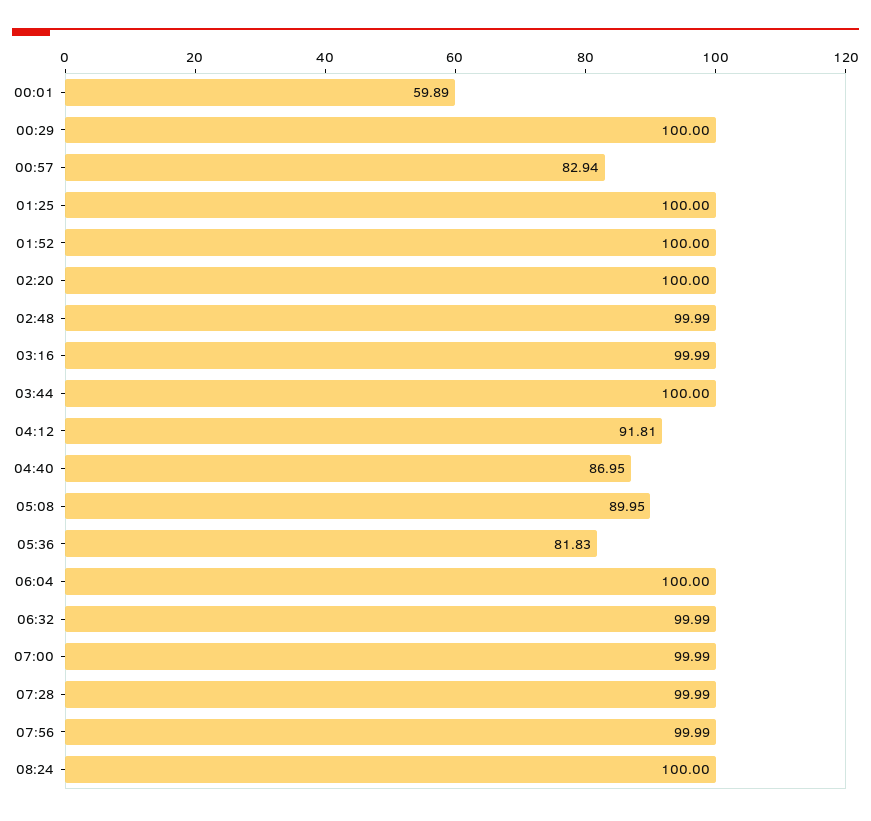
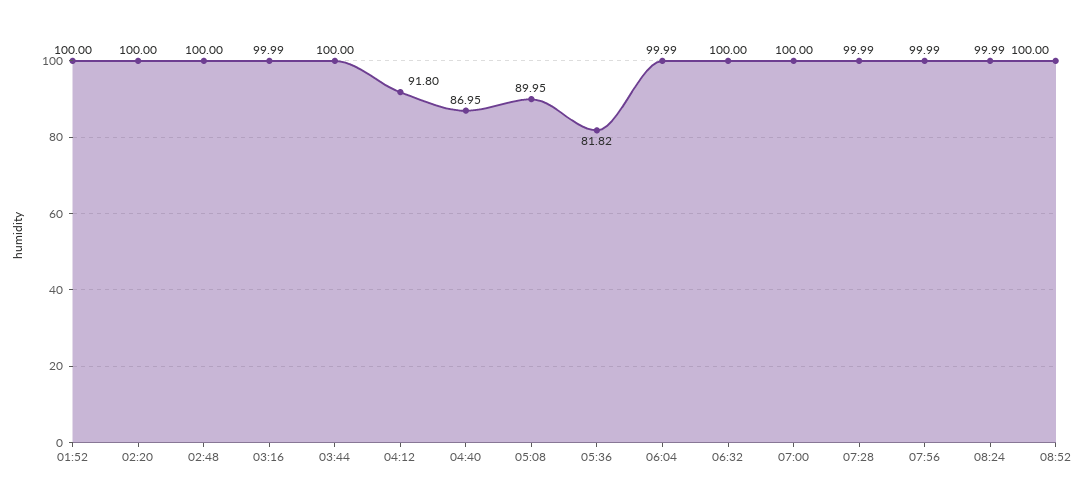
00:01: 59.89 -> none
00:29: 100 -> none
00:57: 82.94 -> none
01:25: 100 -> none
02:48: 99.99 -> 100
04:12: 91.81 -> 91.8
05:36: 81.83 -> 81.82
06:04: 100 -> 99.99
06:32: 99.99 -> 100
07:00: 99.99 -> 100
08:24: 100 -> 99.99
08:52: none -> 100

